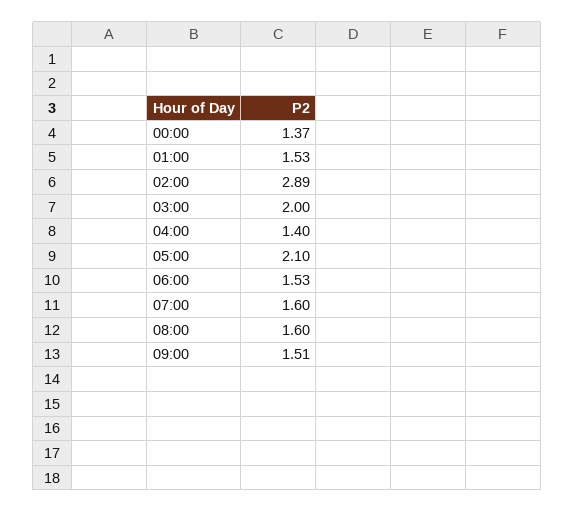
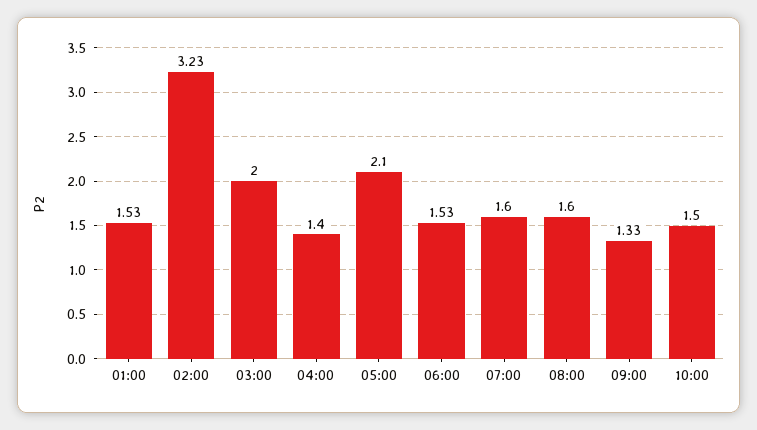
00:00: 1.37 -> none
02:00: 2.89 -> 3.23
09:00: 1.51 -> 1.33
10:00: none -> 1.5

